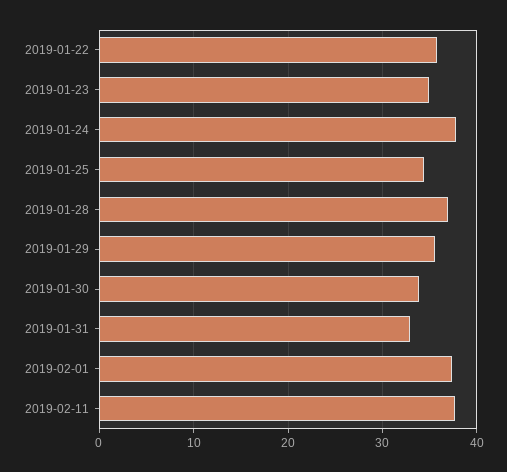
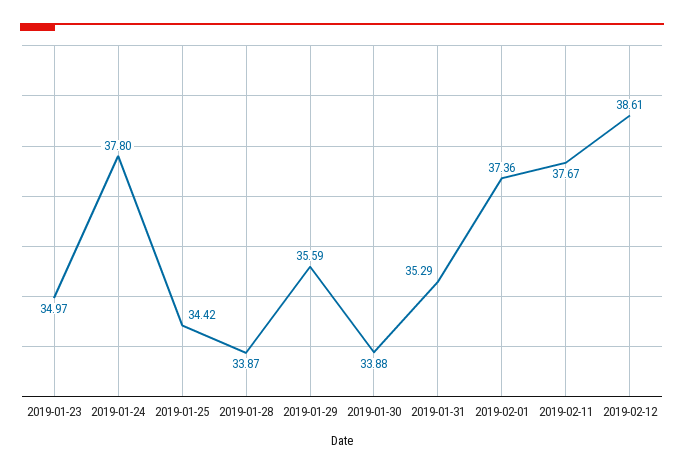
2019-01-22: 36 -> none
2019-01-28: 37 -> 33.87
2019-01-31: 33 -> 35.29
2019-02-12: none -> 38.61

